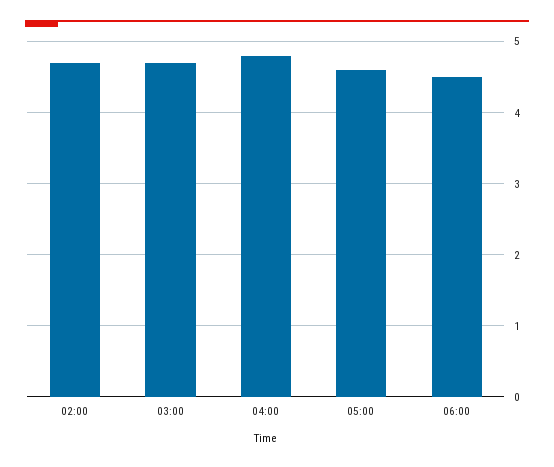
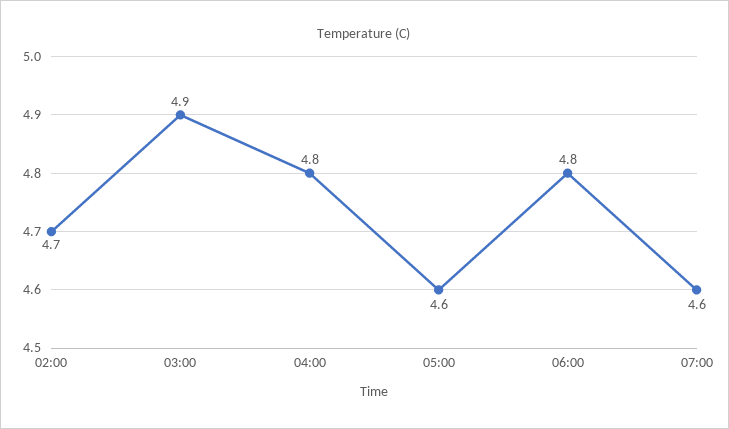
03:00: 4.7 -> 4.9
06:00: 4.5 -> 4.8
07:00: none -> 4.6

